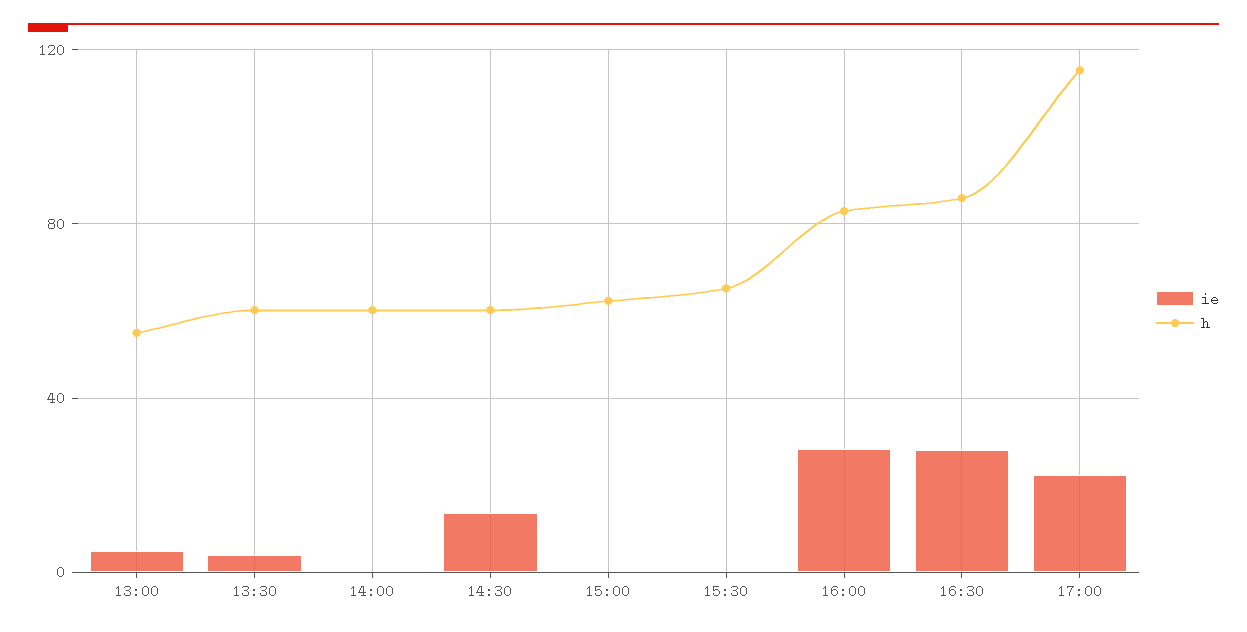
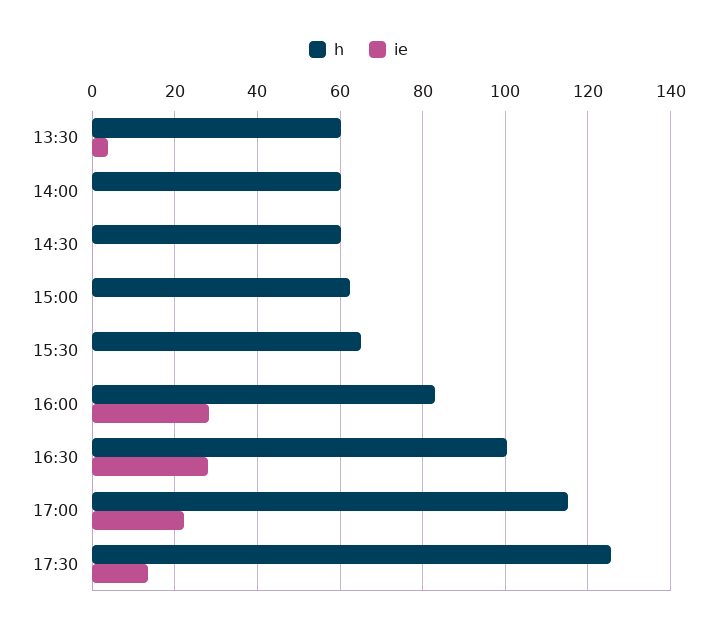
ie, 13:00: 5 -> none
h, 13:00: 55 -> none
ie, 14:30: 15 -> 0
h, 16:30: 85 -> 100
h, 17:30: none -> 126
ie, 17:30: none -> 14

